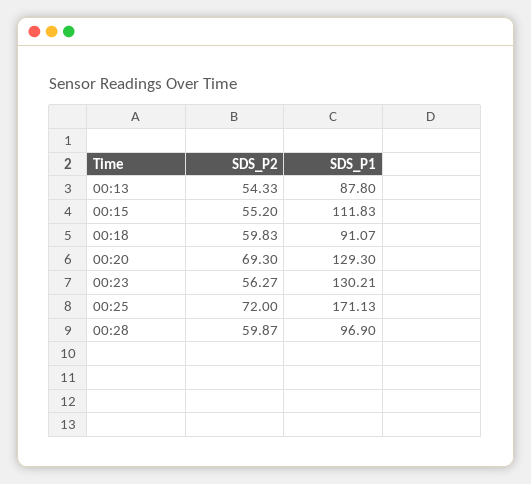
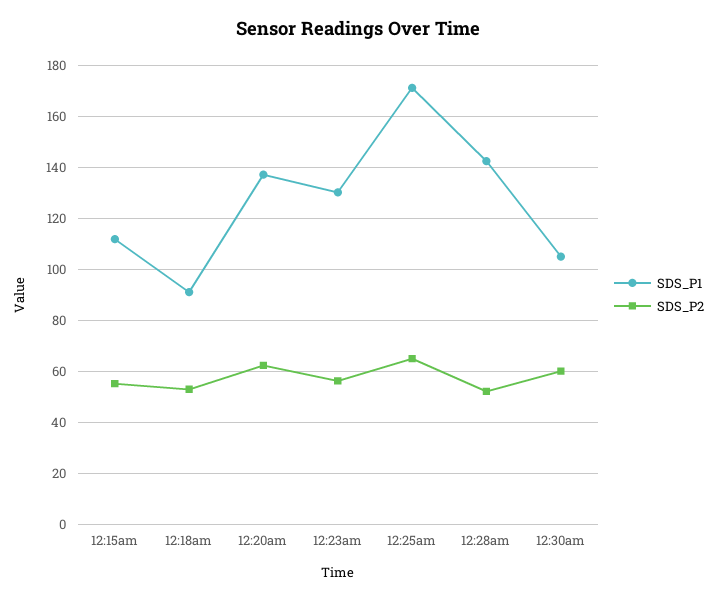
SDS_P2, 00:13: 54.33 -> none
SDS_P1, 00:13: 87.8 -> none
SDS_P2, 00:18: 59.83 -> 52.5
SDS_P2, 00:20: 69.3 -> 62.5
SDS_P1, 00:20: 129.3 -> 137.5
SDS_P2, 00:25: 72 -> 65
SDS_P2, 00:28: 59.87 -> 52.5
SDS_P1, 00:28: 96.9 -> 142.5
SDS_P1, 12:30am: none -> 105
SDS_P2, 12:30am: none -> 60

